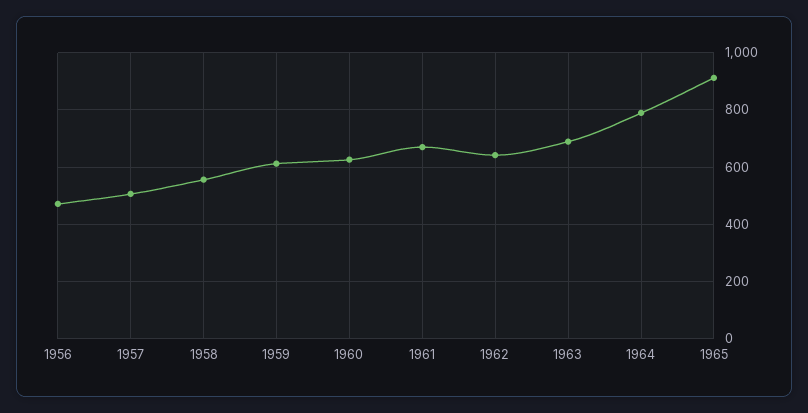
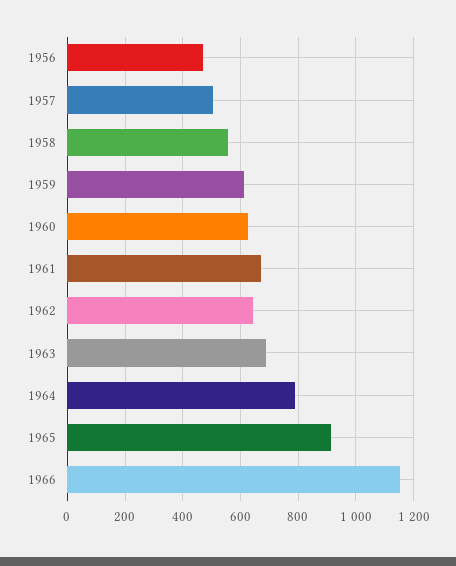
1966: none -> 1150

